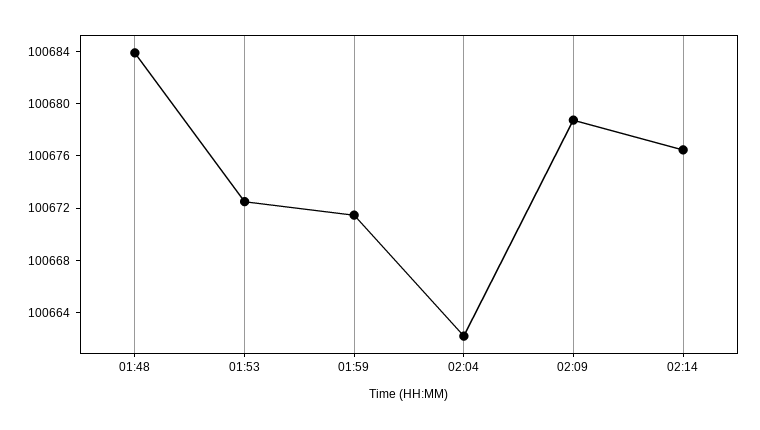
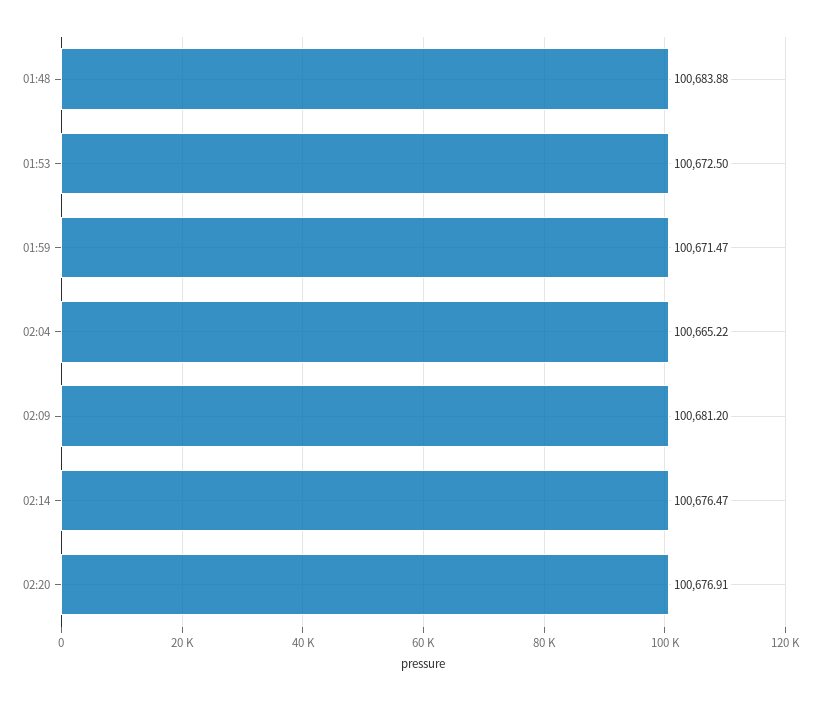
02:04: 100662 -> 100665.22
02:09: 100679 -> 100681.2
02:20: none -> 100676.91

